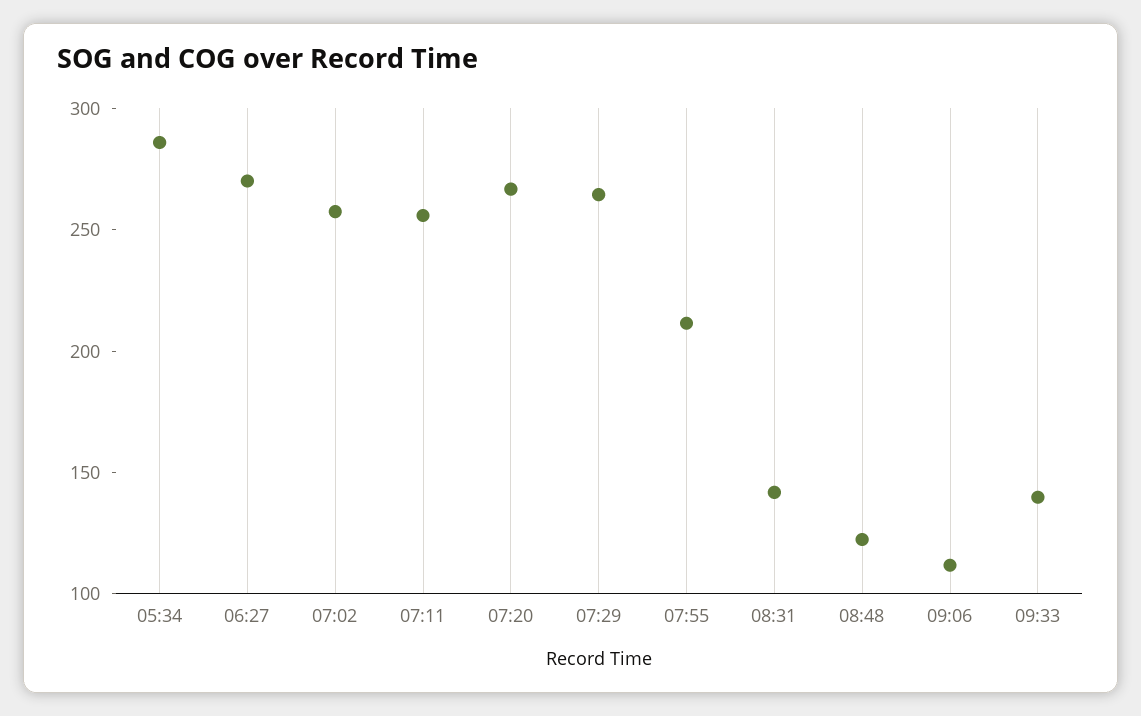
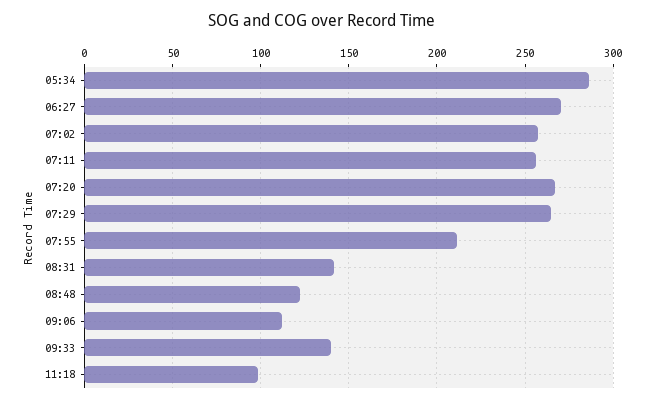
11:18: none -> 100

